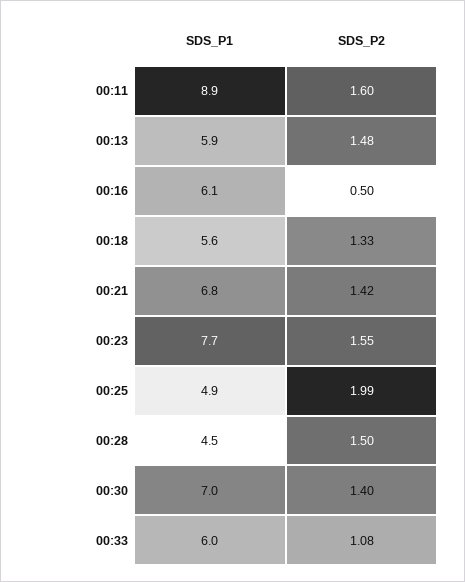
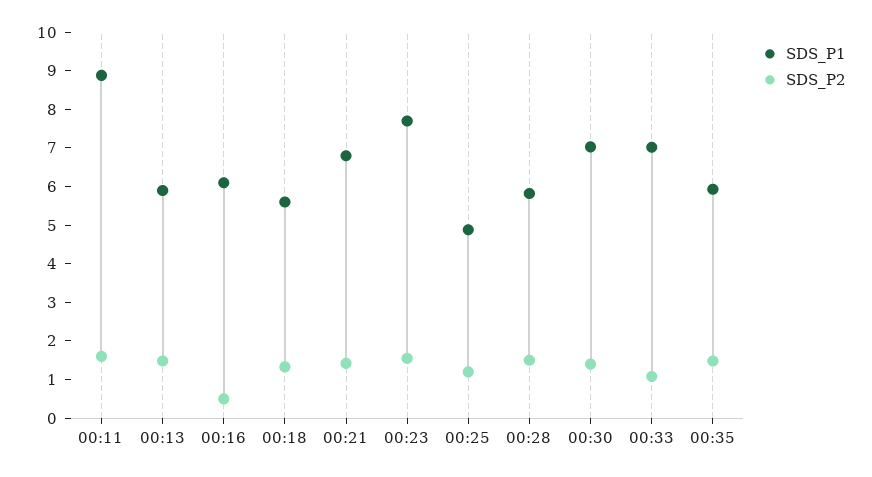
SDS_P2, 00:25: 1.99 -> 1.25
SDS_P1, 00:28: 4.5 -> 5.75
SDS_P1, 00:33: 6 -> 7
SDS_P1, 00:35: none -> 6
SDS_P2, 00:35: none -> 1.5

